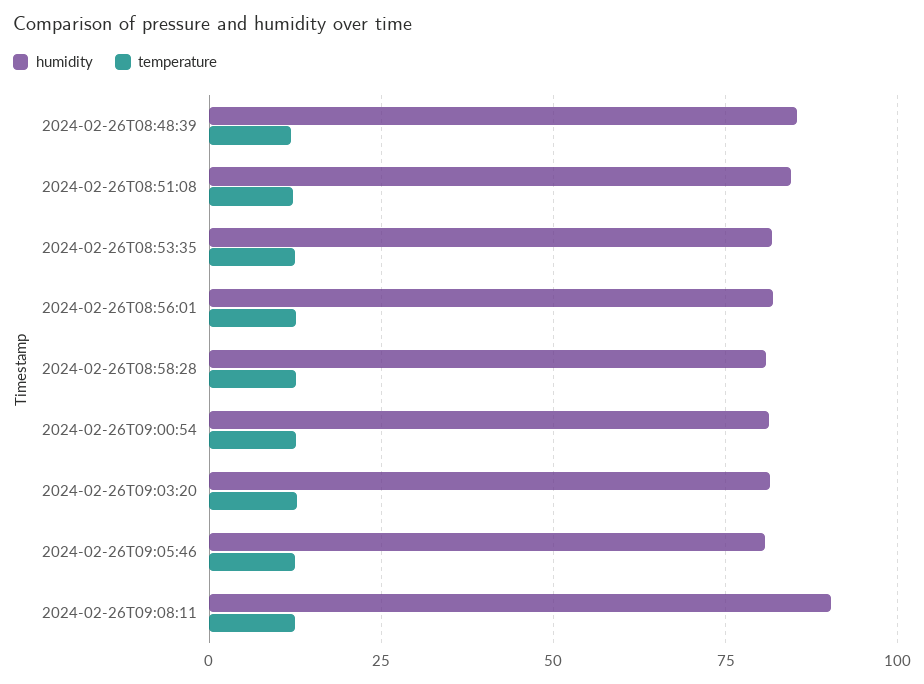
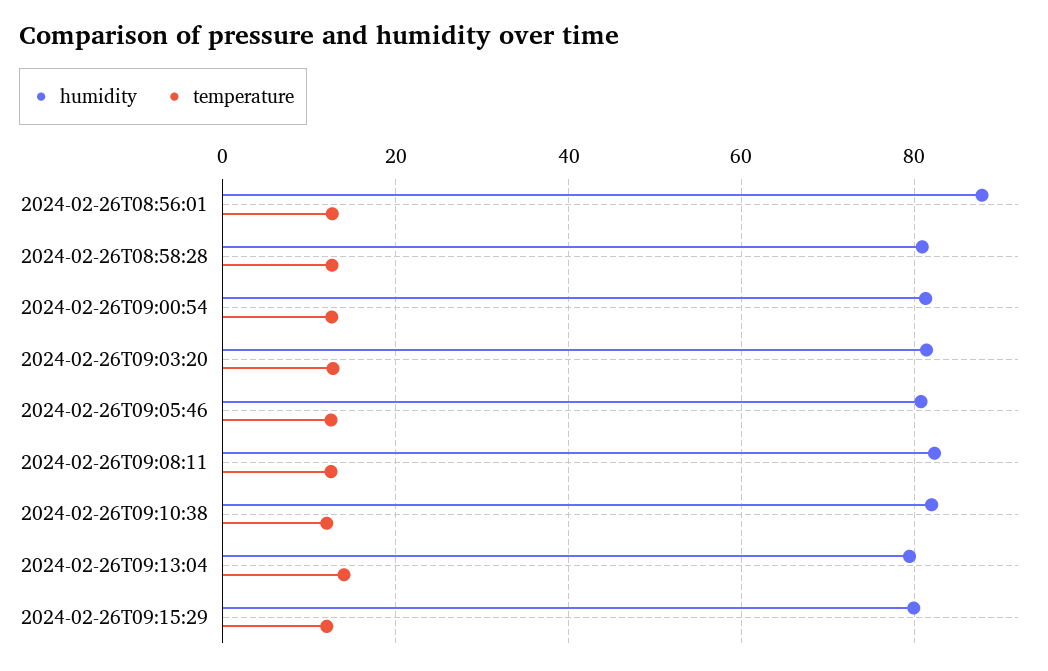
humidity, 2024-02-26T08:48:39: 85 -> none
temperature, 2024-02-26T08:48:39: 12.5 -> none
humidity, 2024-02-26T08:51:08: 85 -> none
temperature, 2024-02-26T08:51:08: 12.5 -> none
humidity, 2024-02-26T08:53:35: 82.5 -> none
temperature, 2024-02-26T08:53:35: 12.5 -> none
humidity, 2024-02-26T08:56:01: 82.5 -> 88
humidity, 2024-02-26T09:08:11: 90 -> 82
humidity, 2024-02-26T09:10:38: none -> 82
temperature, 2024-02-26T09:10:38: none -> 12
humidity, 2024-02-26T09:13:04: none -> 80
temperature, 2024-02-26T09:13:04: none -> 14
humidity, 2024-02-26T09:15:29: none -> 80
temperature, 2024-02-26T09:15:29: none -> 12

